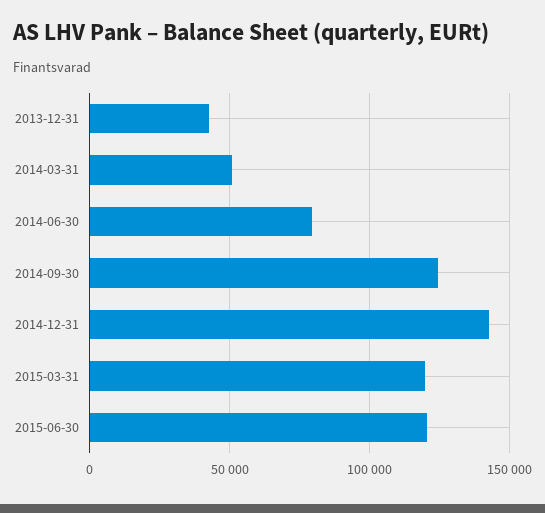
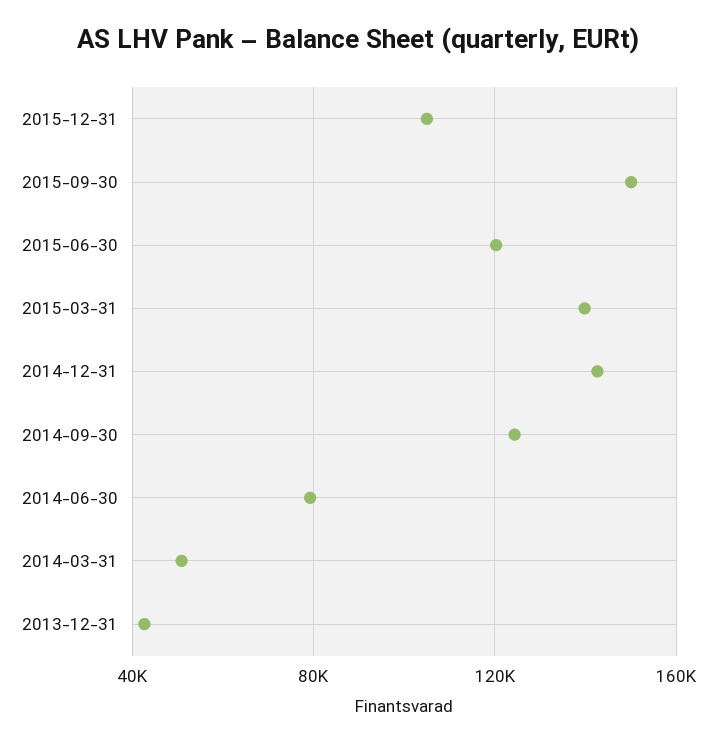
2015-03-31: 120000 -> 140000
2015-12-31: none -> 105000
2015-09-30: none -> 150000

